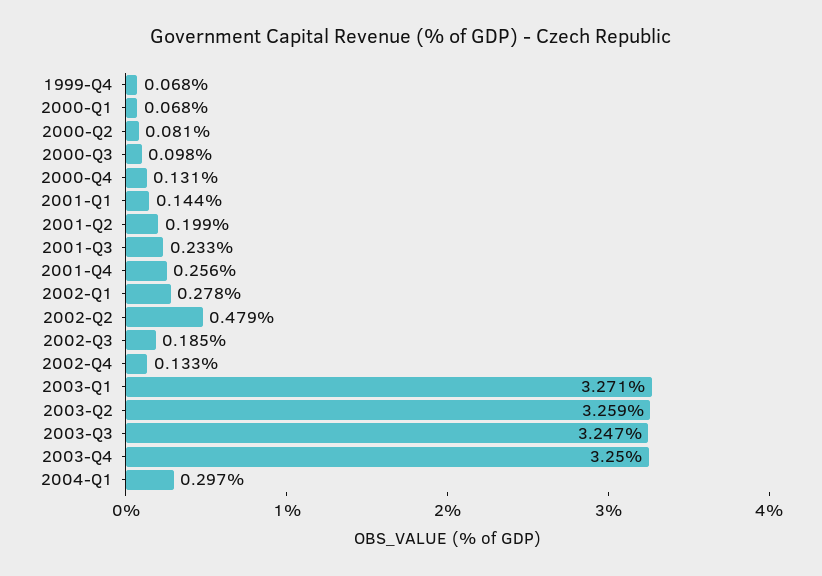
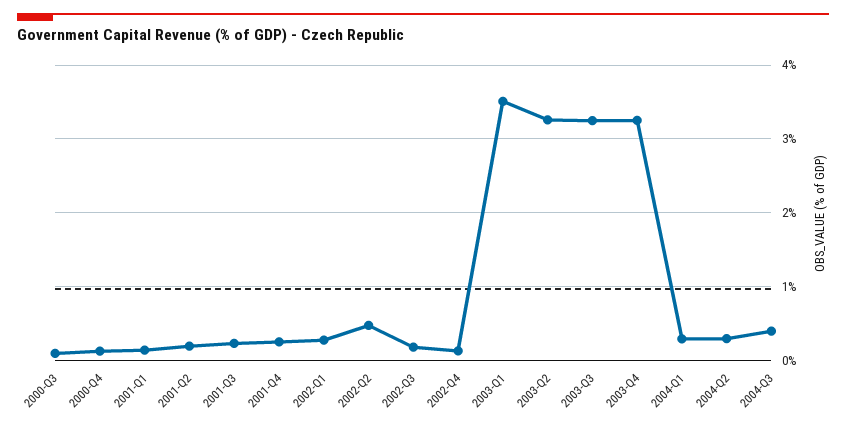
1999-Q4: 0.068 -> none
2000-Q1: 0.068 -> none
2000-Q2: 0.081 -> none
2003-Q1: 3.271 -> 3.5
2004-Q2: none -> 0.3
2004-Q3: none -> 0.4

